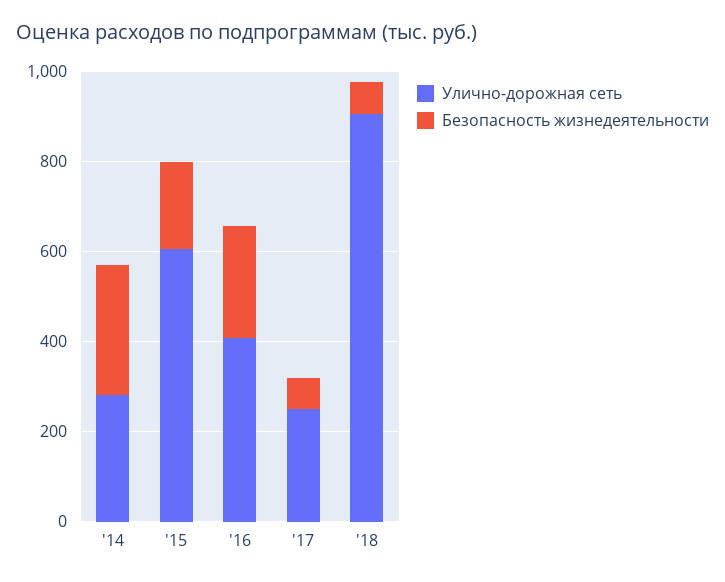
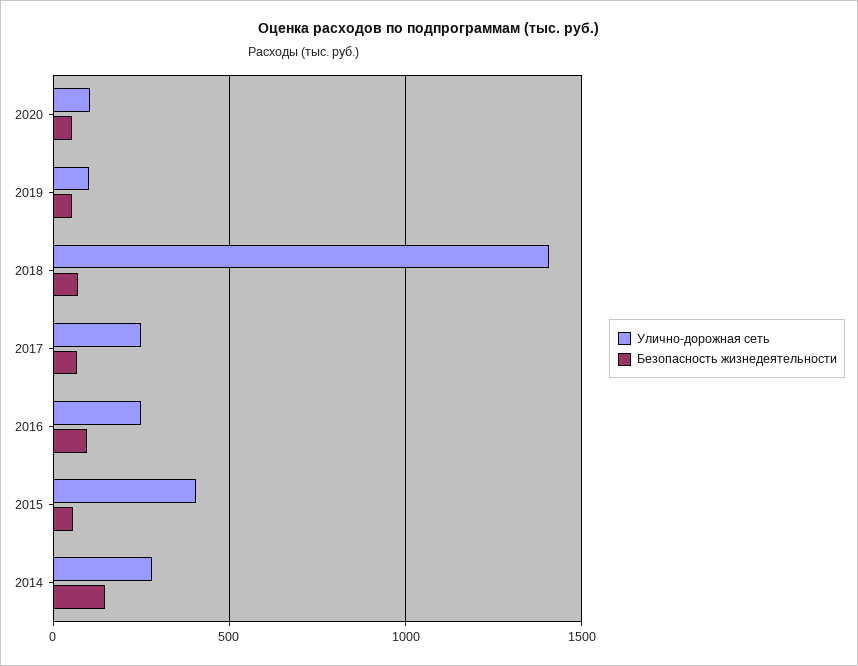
Безопасность жизнедеятельности, '14: 300 -> 150
Улично-дорожная сеть, '15: 600 -> 400
Безопасность жизнедеятельности, '15: 200 -> 50
Улично-дорожная сеть, '16: 400 -> 250
Безопасность жизнедеятельности, '16: 250 -> 100
Улично-дорожная сеть, '18: 900 -> 1400
Улично-дорожная сеть, 2020: none -> 100
Безопасность жизнедеятельности, 2020: none -> 50
Улично-дорожная сеть, 2019: none -> 100
Безопасность жизнедеятельности, 2019: none -> 50

